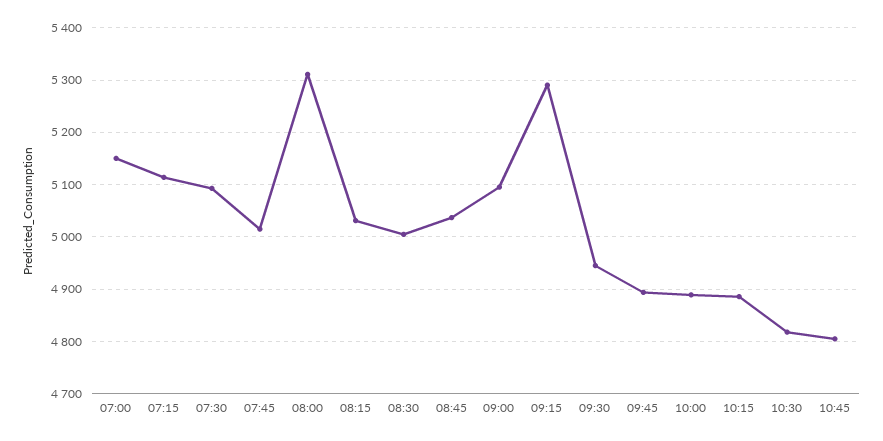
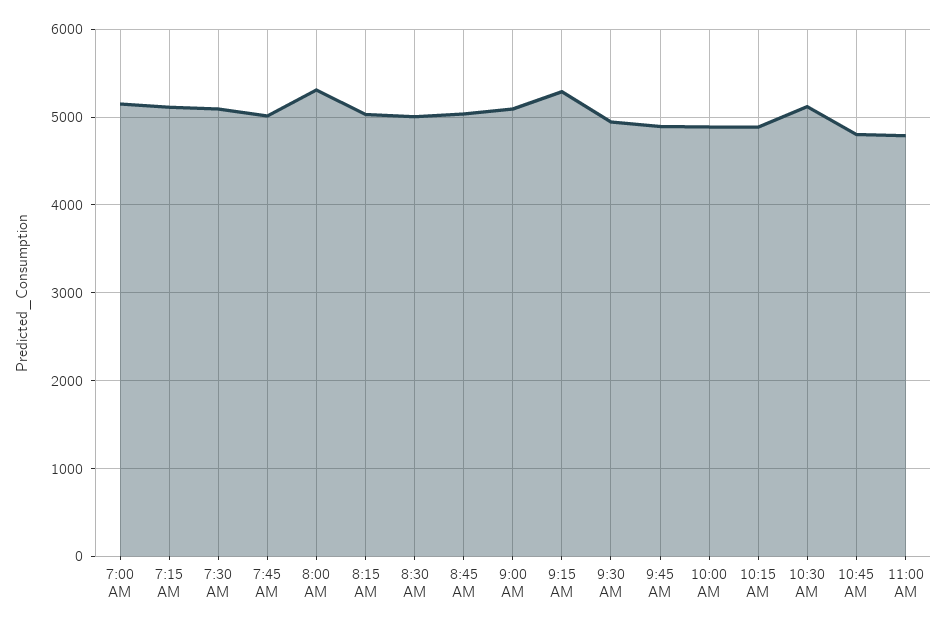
10:30: 4820 -> 5100
11:00 AM: none -> 4800

